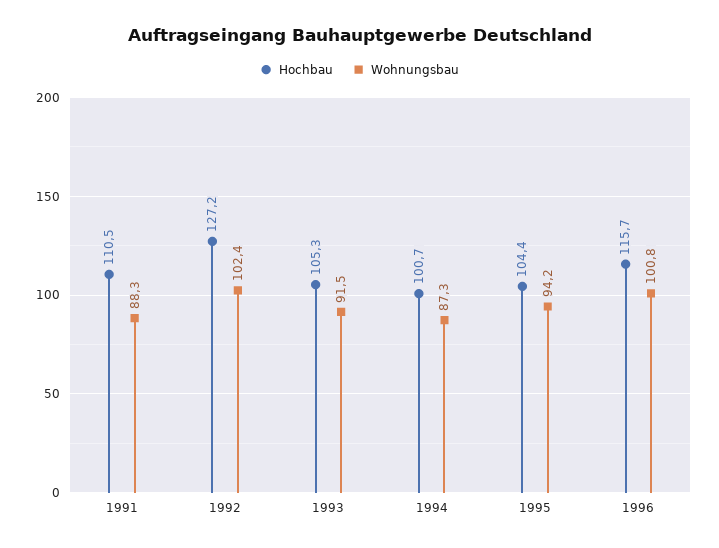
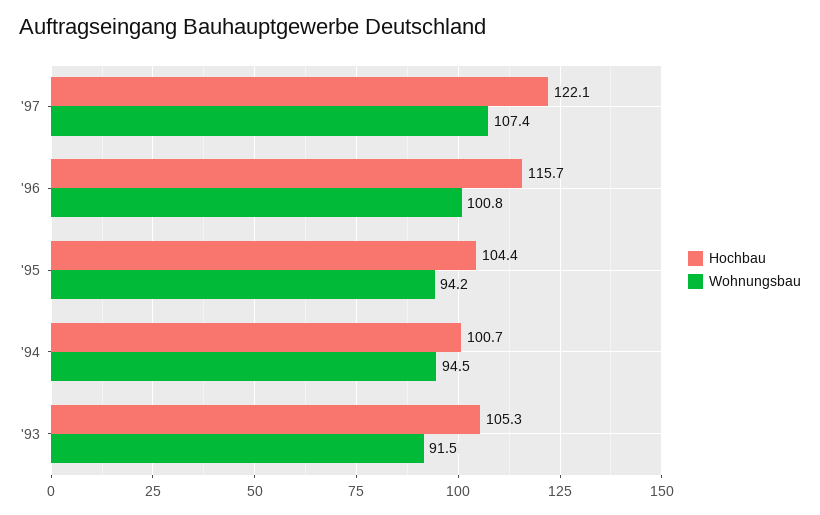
Hochbau, 1991: 110.5 -> none
Wohnungsbau, 1991: 88.3 -> none
Hochbau, 1992: 127.2 -> none
Wohnungsbau, 1992: 102.4 -> none
Wohnungsbau, 1994: 87.3 -> 94.5
Hochbau, '97: none -> 122.1
Wohnungsbau, '97: none -> 107.4

